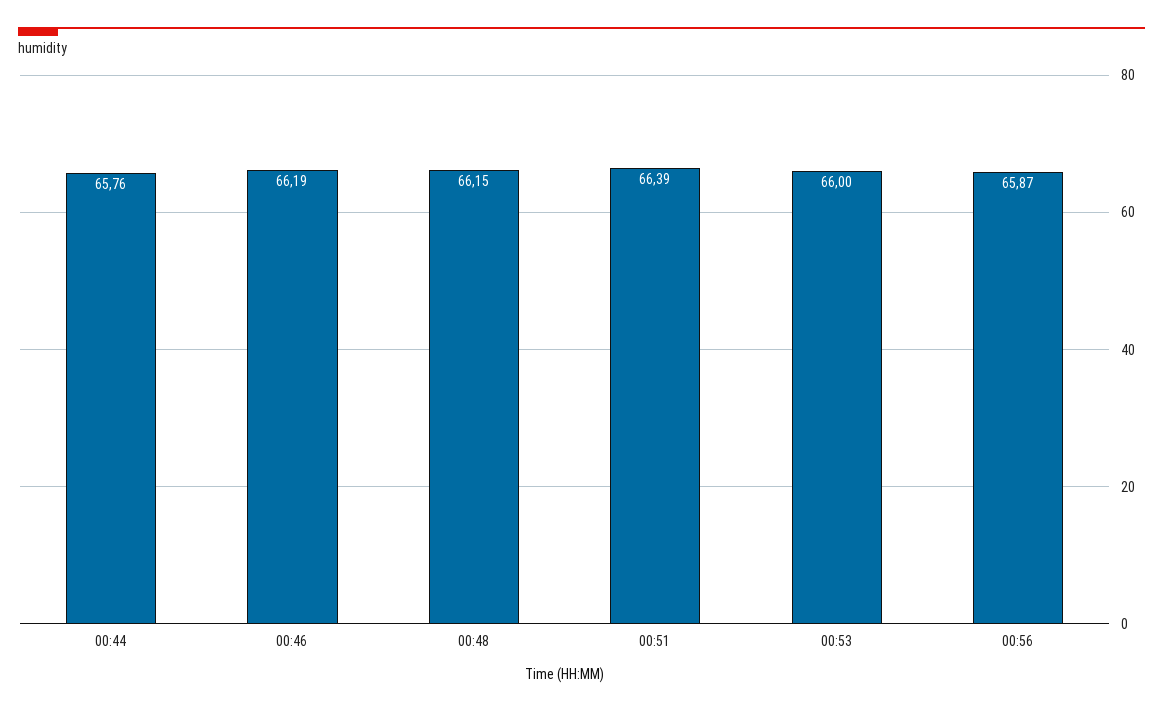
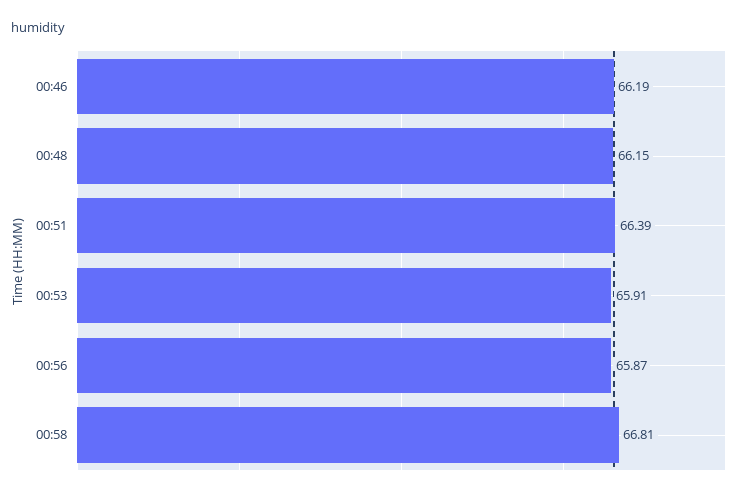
00:44: 65.76 -> none
00:53: 66 -> 65.91
00:58: none -> 66.81

